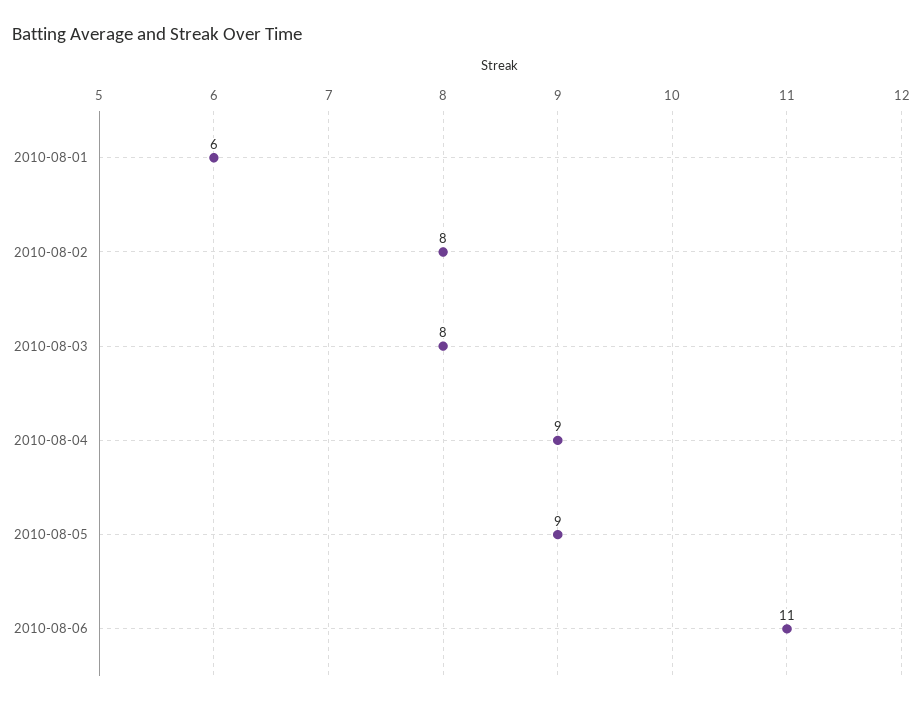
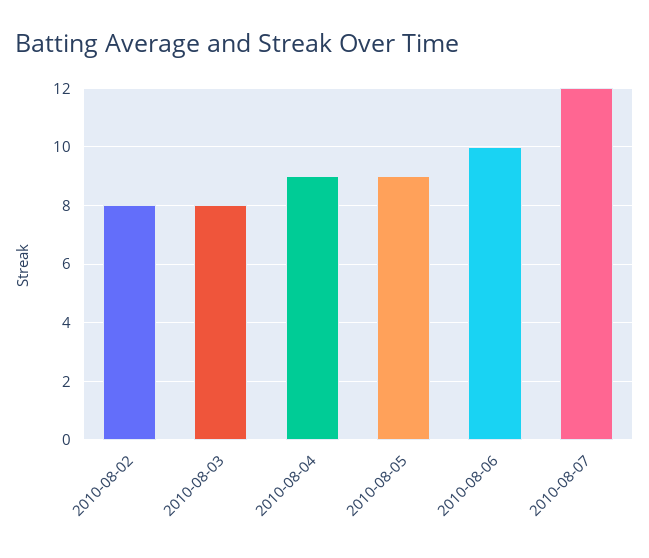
2010-08-01: 6 -> none
2010-08-06: 11 -> 10
2010-08-07: none -> 12

